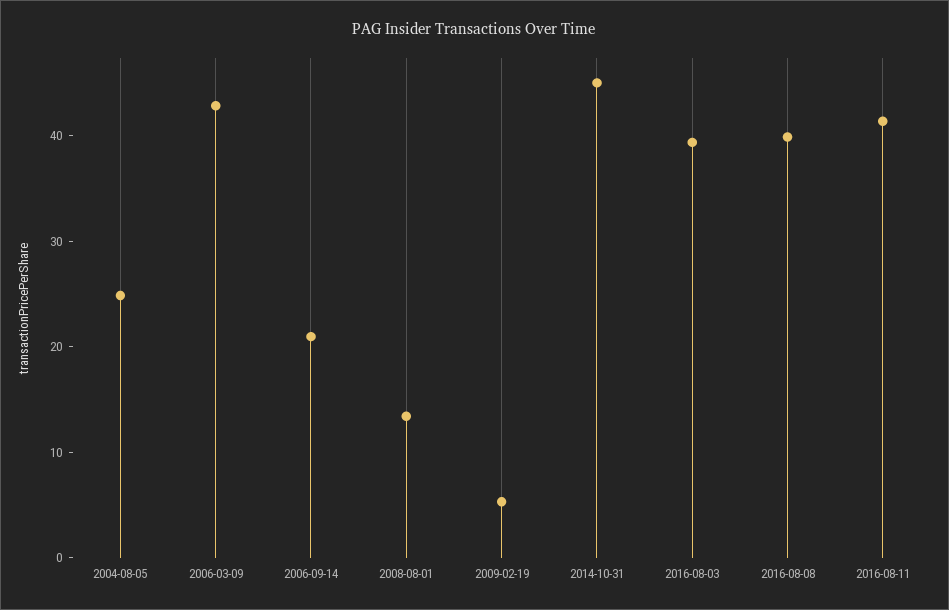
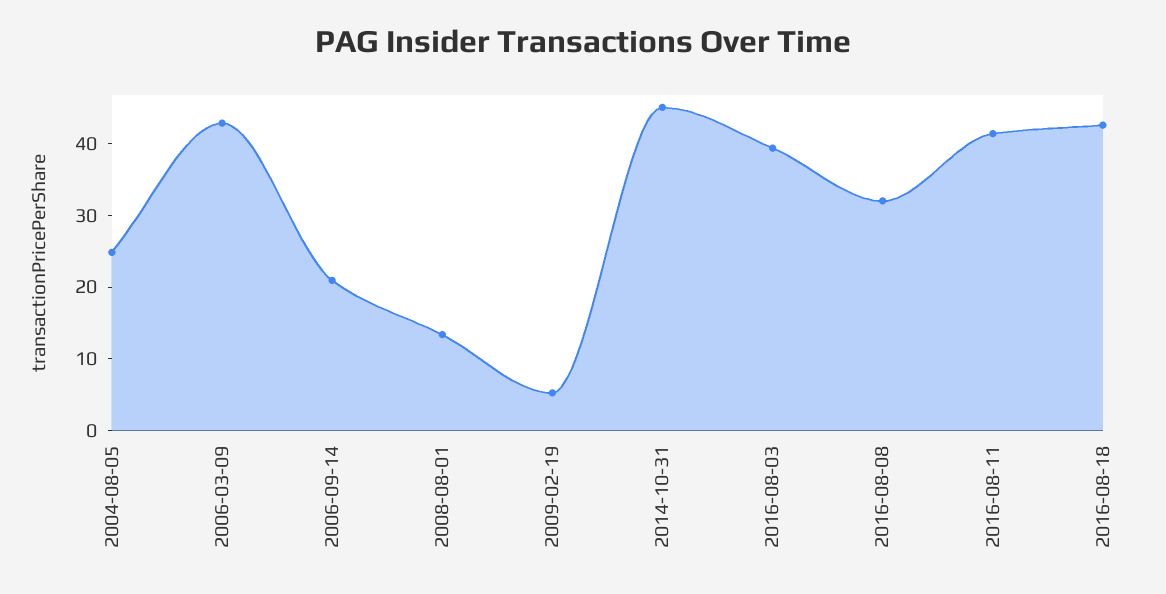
2016-08-08: 40 -> 32
2016-08-18: none -> 42

